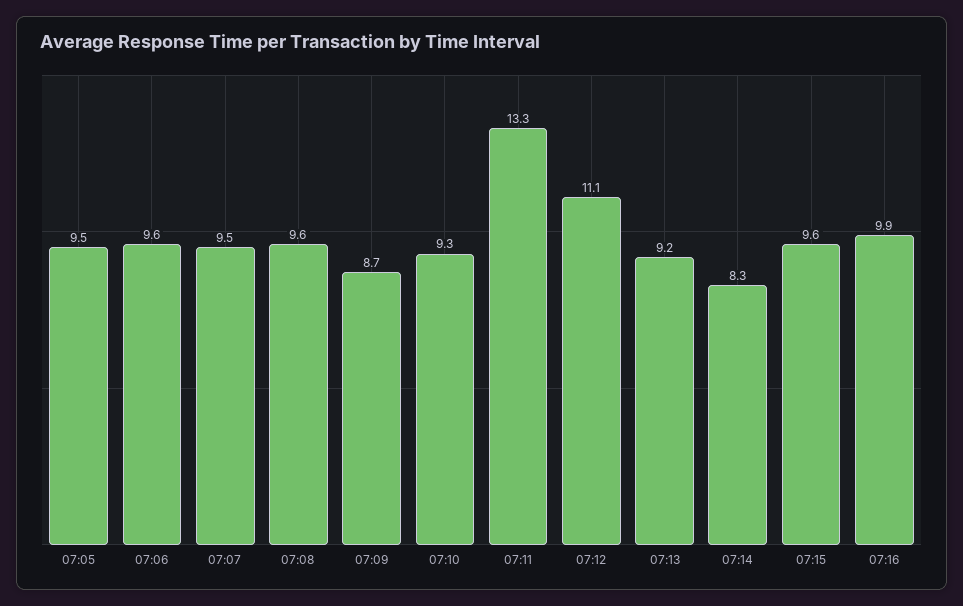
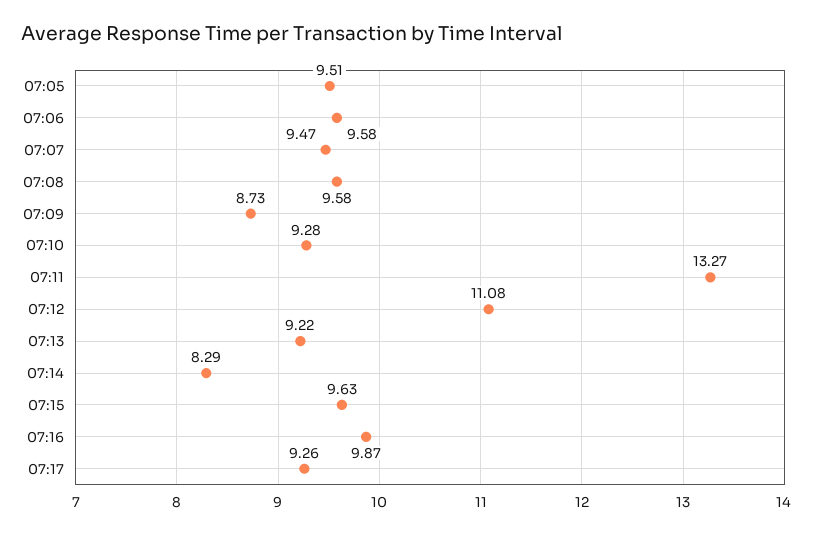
07:17: none -> 9.26

